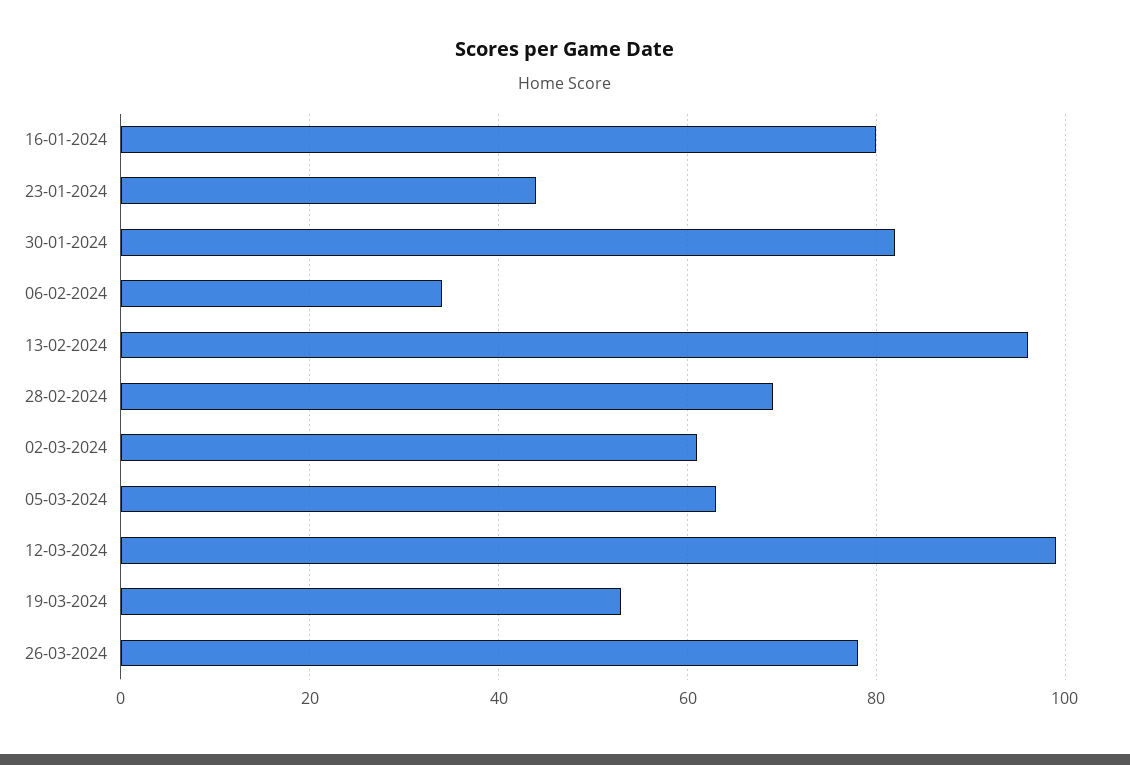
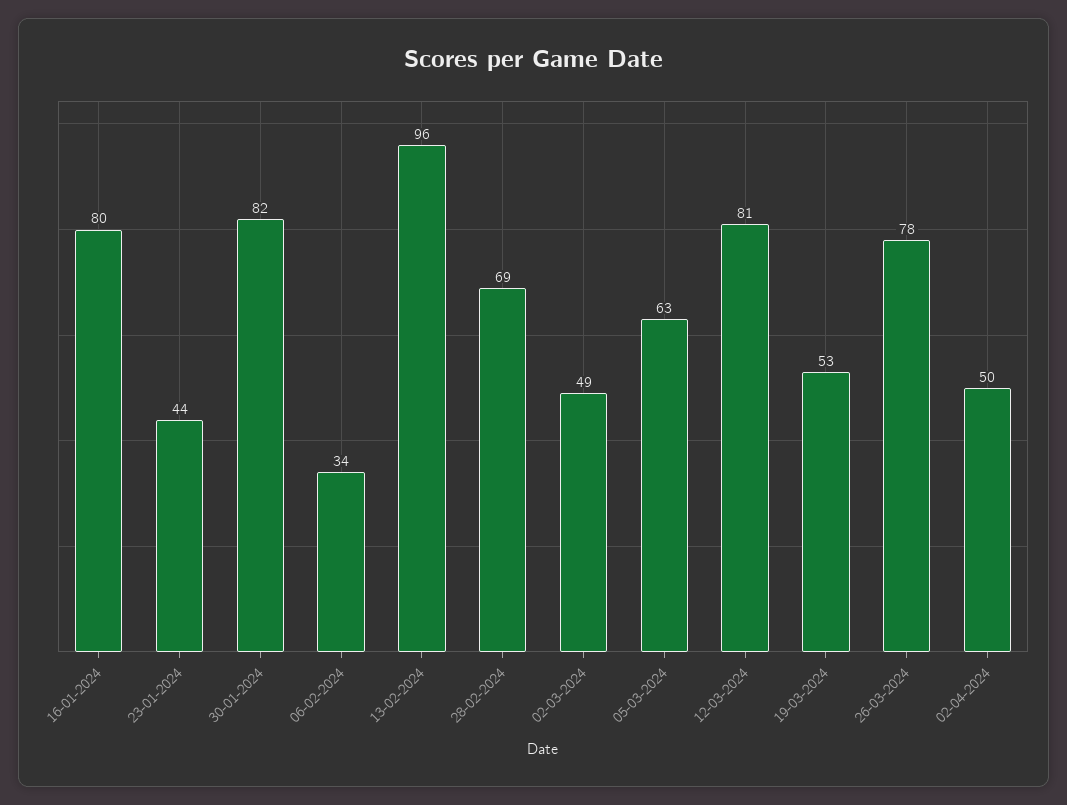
02-03-2024: 60 -> 49
12-03-2024: 100 -> 81
02-04-2024: none -> 50

